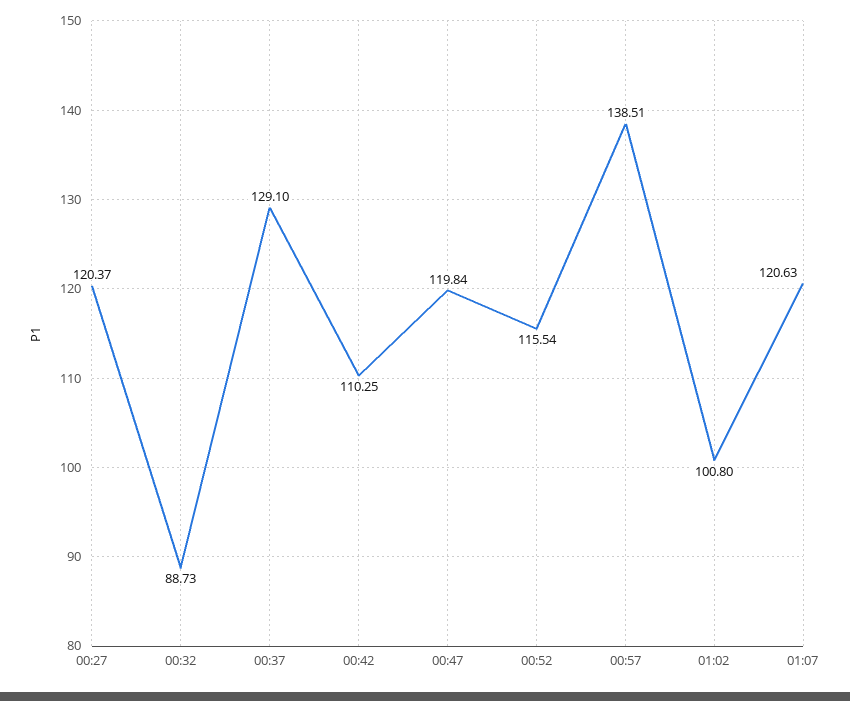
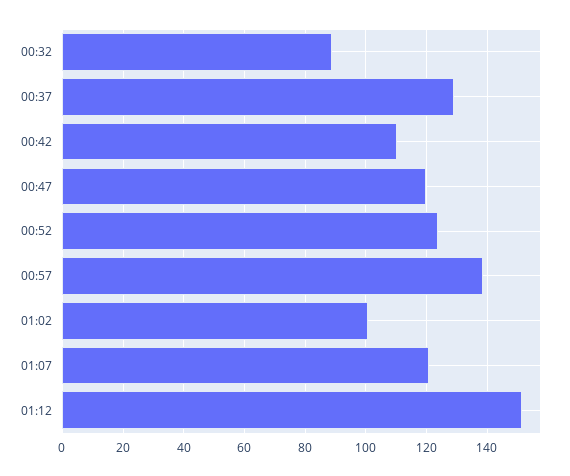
00:27: 120.37 -> none
00:52: 115.54 -> 124
01:12: none -> 152

